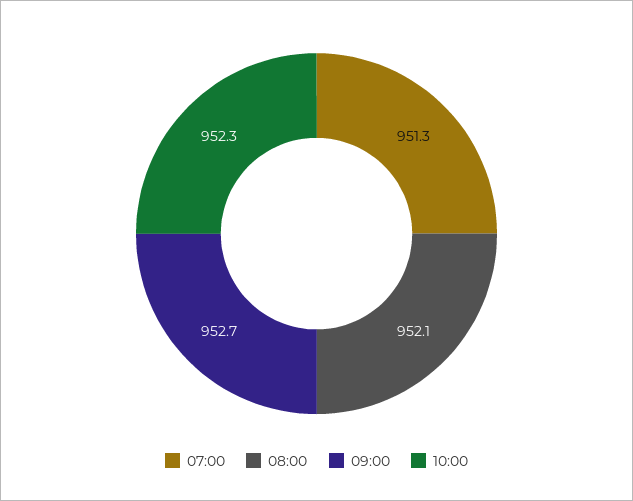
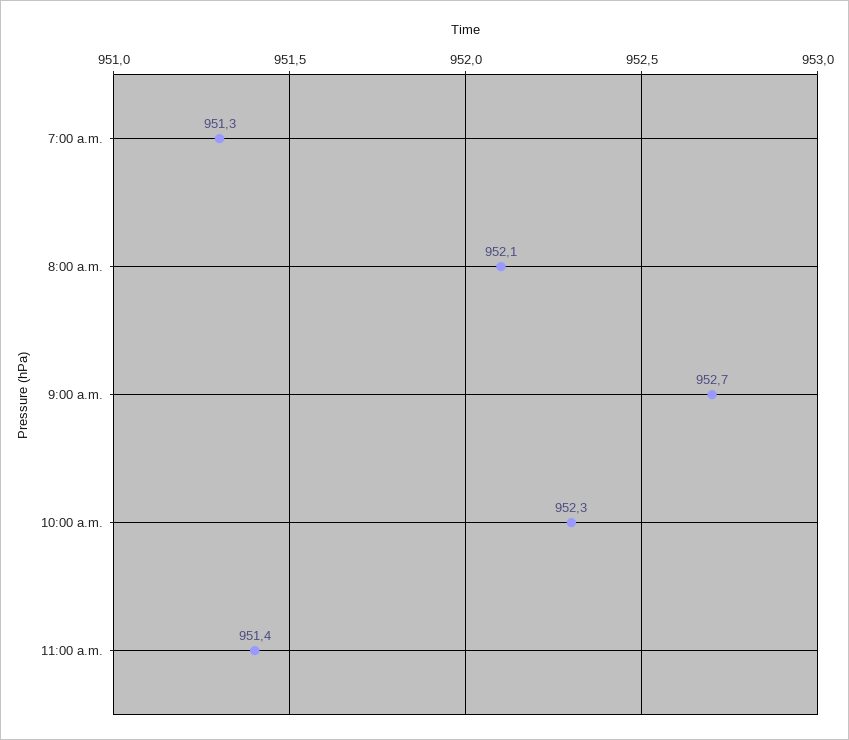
11:00 a.m.: none -> 951.4

